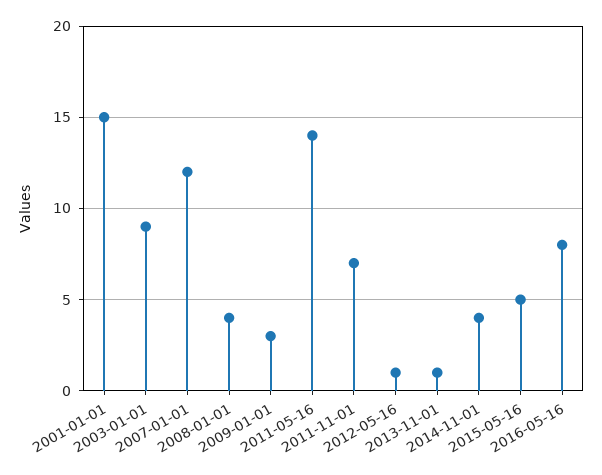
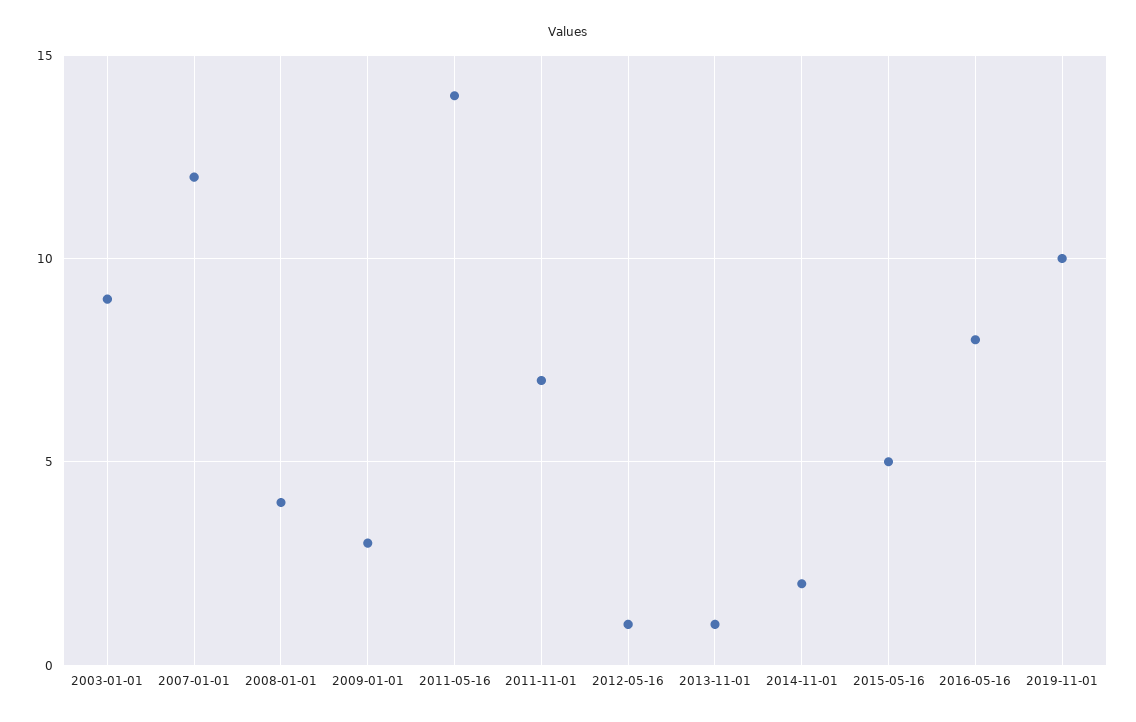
2001-01-01: 15 -> none
2014-11-01: 4 -> 2
2019-11-01: none -> 10

